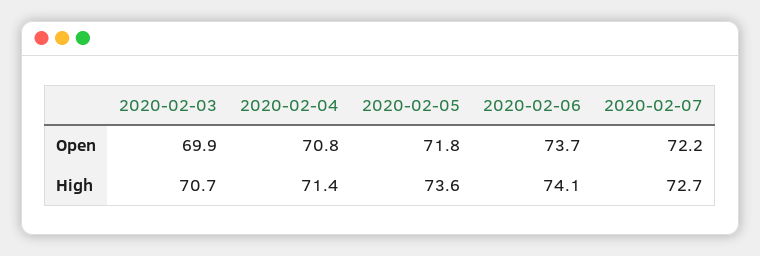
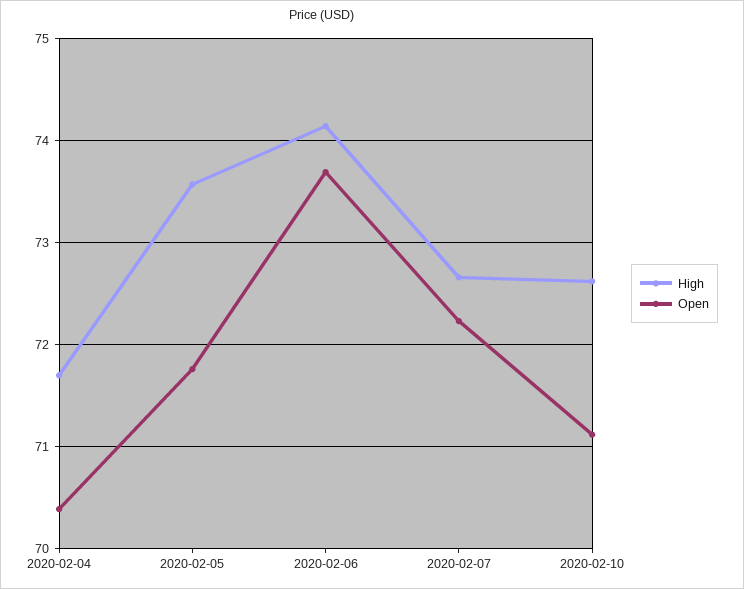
Open, 2020-02-03: 69.9 -> none
Open, 2020-02-04: 70.8 -> 70.4
High, 2020-02-03: 70.7 -> none
High, 2020-02-04: 71.4 -> 71.7
High, 2020-02-10: none -> 72.6
Open, 2020-02-10: none -> 71.1

